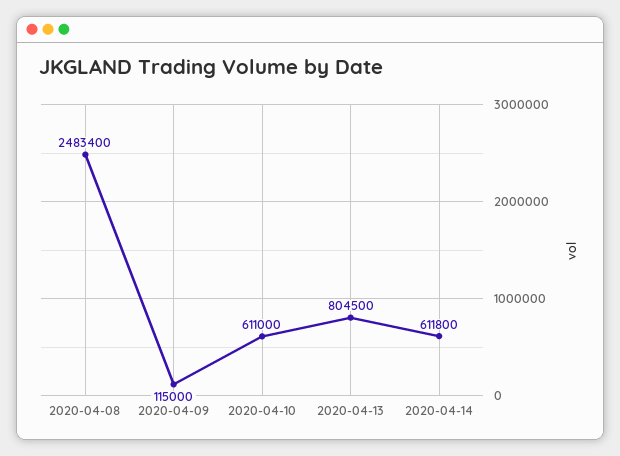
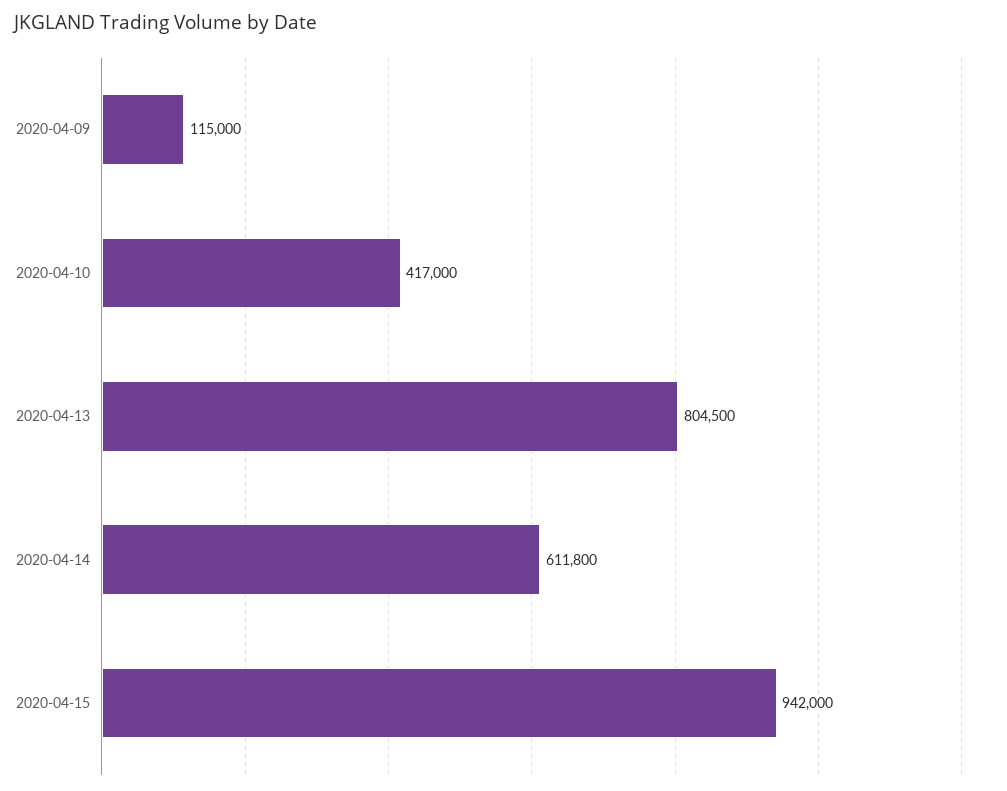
2020-04-08: 2483400 -> none
2020-04-10: 611000 -> 417000
2020-04-15: none -> 942000

